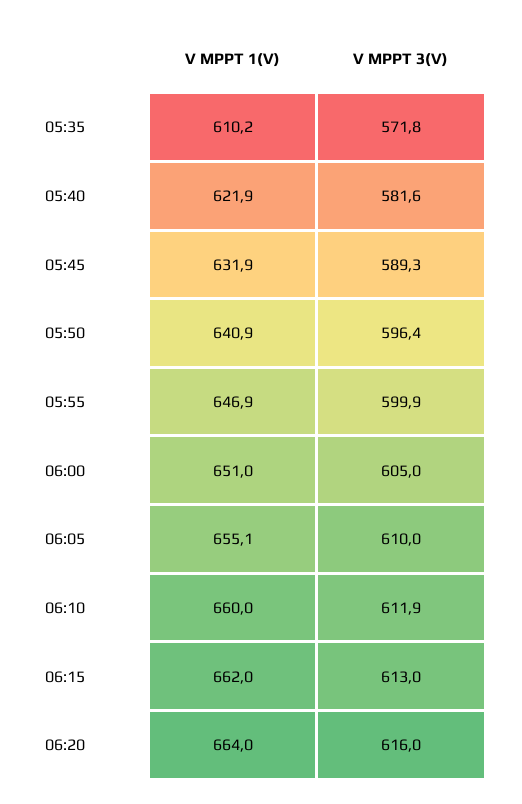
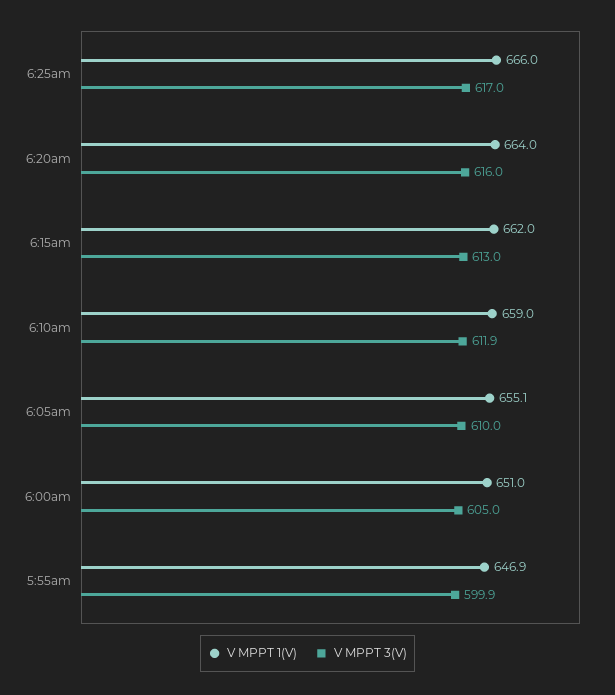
V MPPT 1(V), 05:35: 610.2 -> none
V MPPT 3(V), 05:35: 571.8 -> none
V MPPT 1(V), 05:40: 621.9 -> none
V MPPT 3(V), 05:40: 581.6 -> none
V MPPT 1(V), 05:45: 631.9 -> none
V MPPT 3(V), 05:45: 589.3 -> none
V MPPT 1(V), 05:50: 640.9 -> none
V MPPT 3(V), 05:50: 596.4 -> none
V MPPT 1(V), 06:10: 660 -> 659
V MPPT 1(V), 6:25am: none -> 666
V MPPT 3(V), 6:25am: none -> 617

